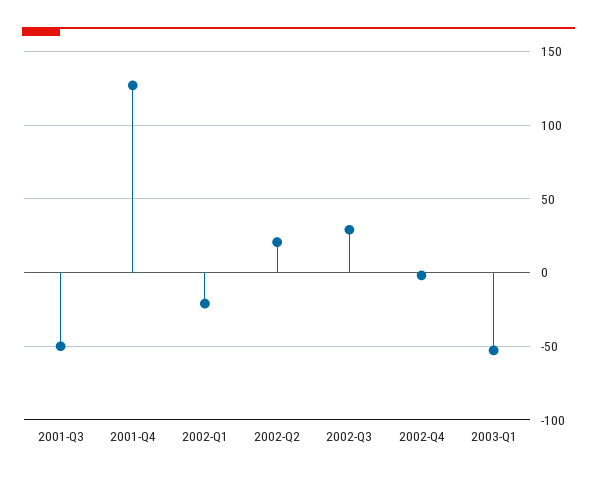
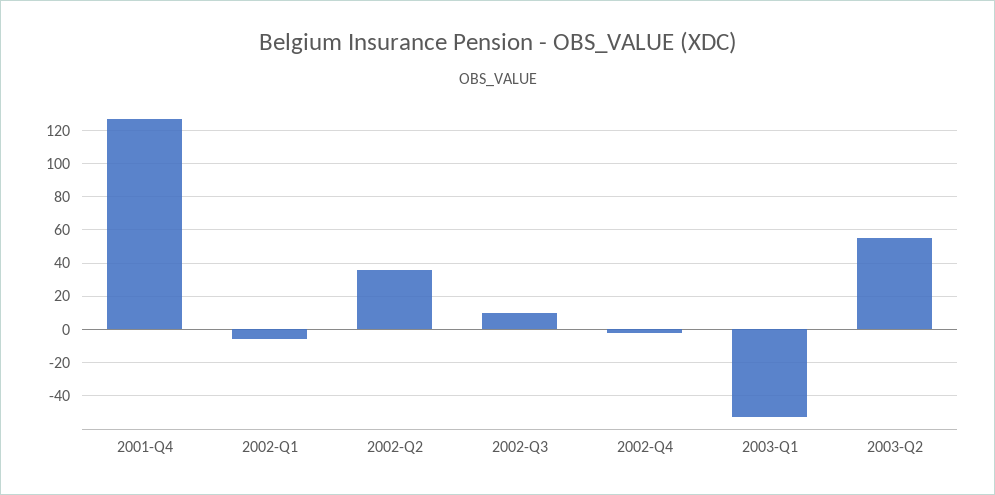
2001-Q3: -50 -> none
2002-Q1: -20 -> -5
2002-Q2: 20 -> 35
2002-Q3: 30 -> 10
2003-Q2: none -> 55

